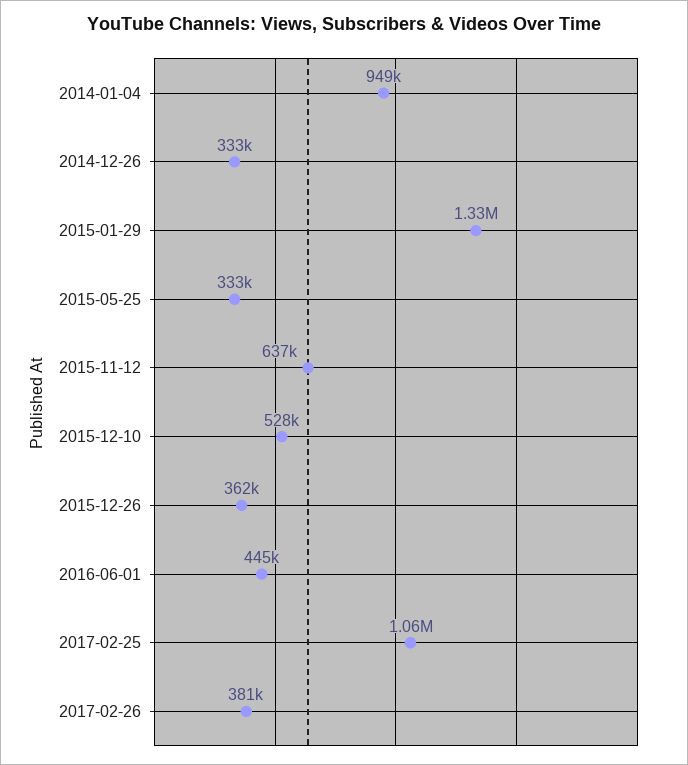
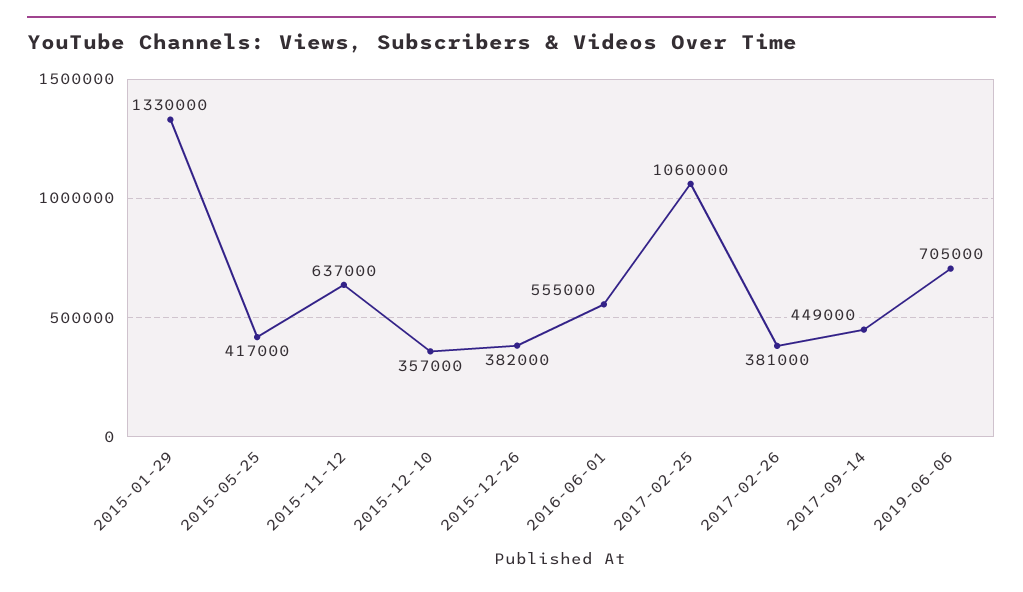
2014-01-04: 949000 -> none
2014-12-26: 333000 -> none
2015-05-25: 333000 -> 417000
2015-12-10: 528000 -> 357000
2015-12-26: 362000 -> 382000
2016-06-01: 445000 -> 555000
2017-09-14: none -> 449000
2019-06-06: none -> 705000

